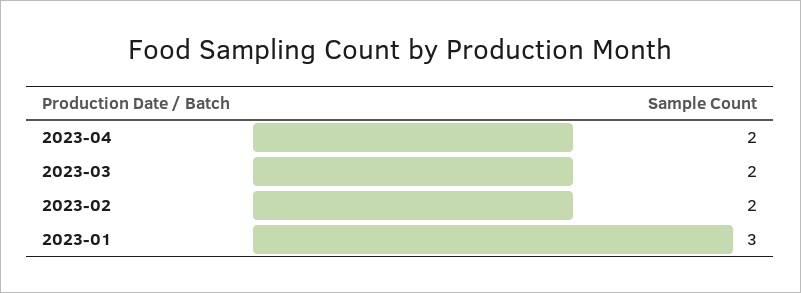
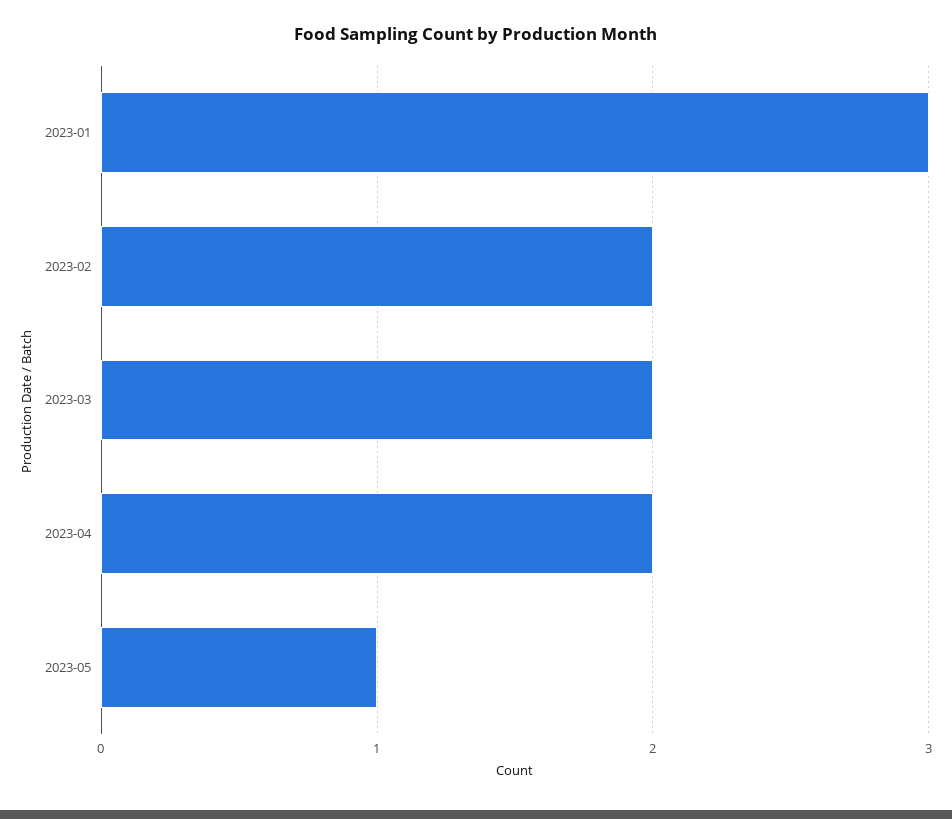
2023-05: none -> 1

